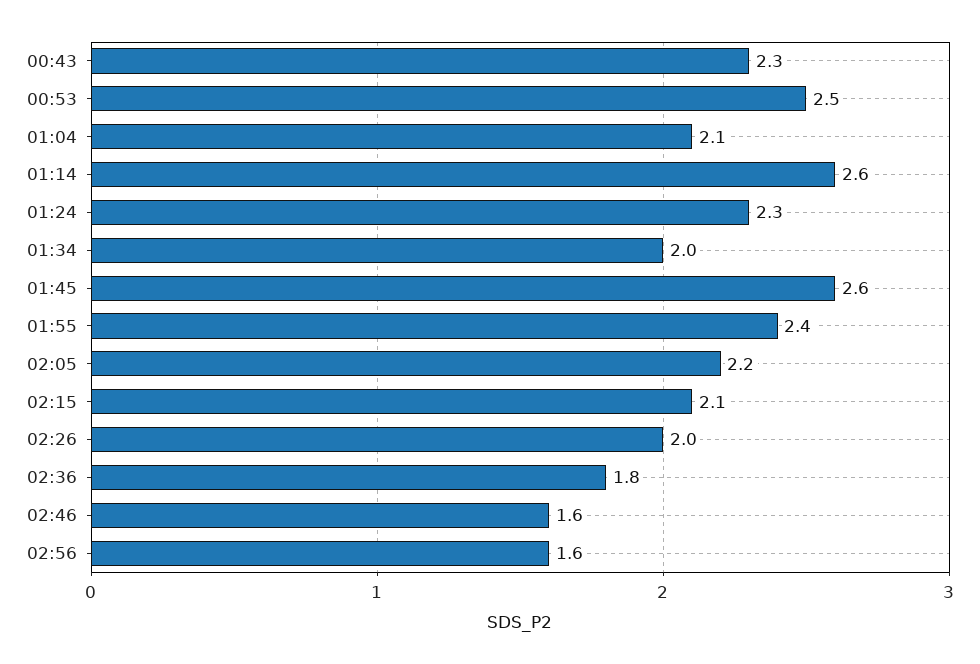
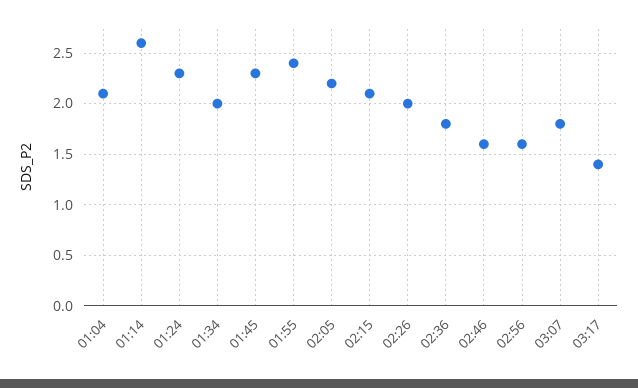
00:43: 2.3 -> none
00:53: 2.5 -> none
01:45: 2.6 -> 2.3
03:07: none -> 1.8
03:17: none -> 1.4

